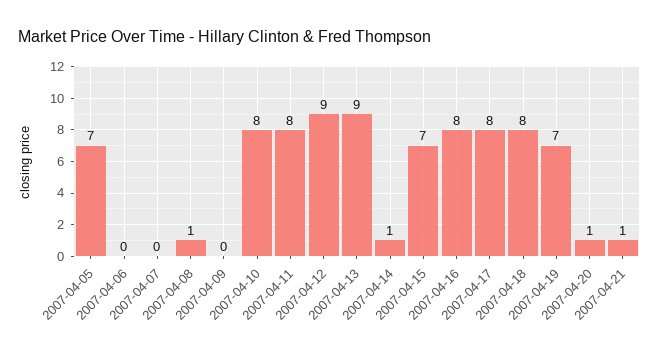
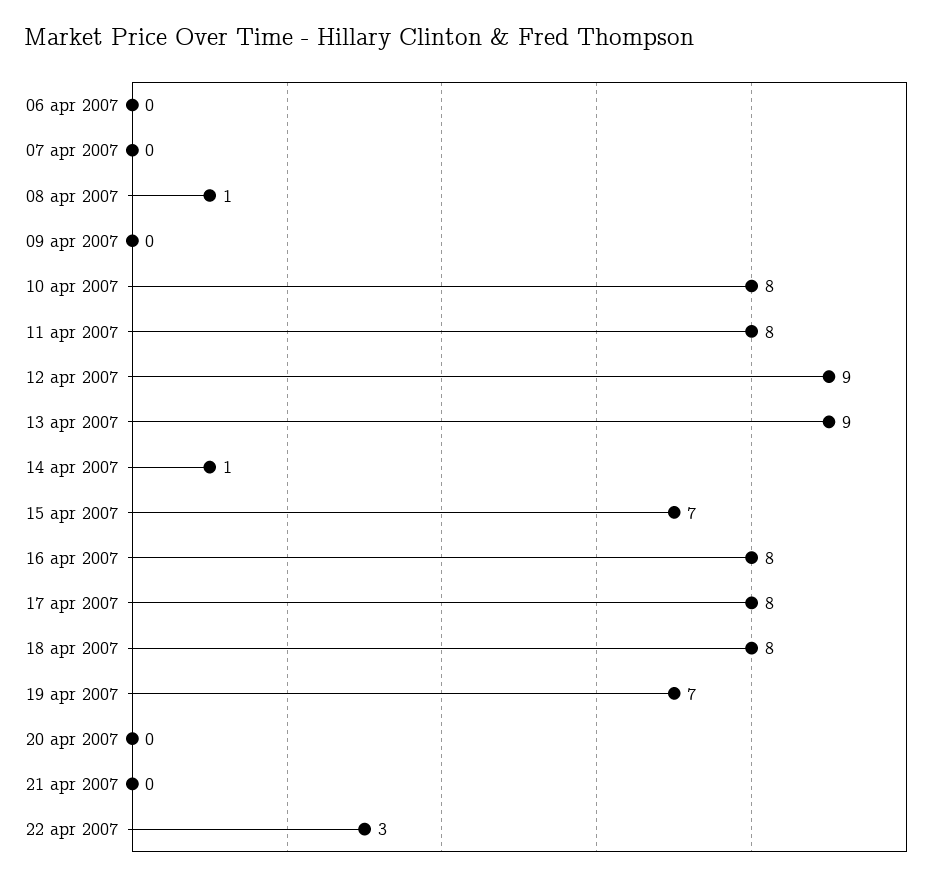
2007-04-05: 7 -> none
2007-04-20: 1 -> 0
2007-04-21: 1 -> 0
22 apr 2007: none -> 3

